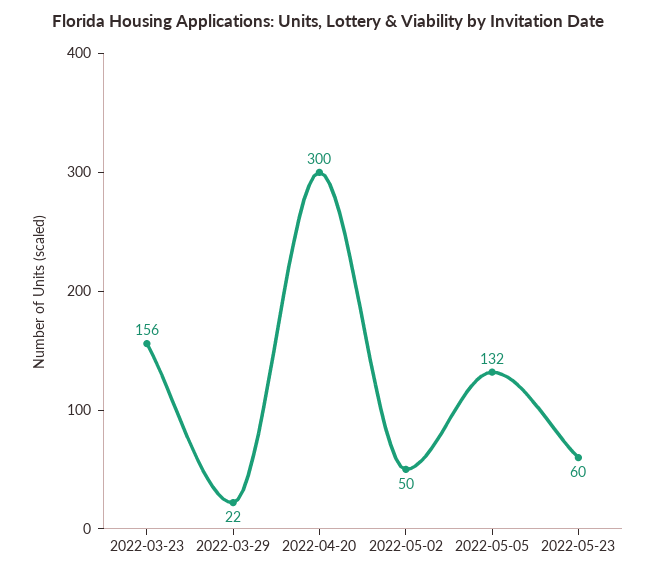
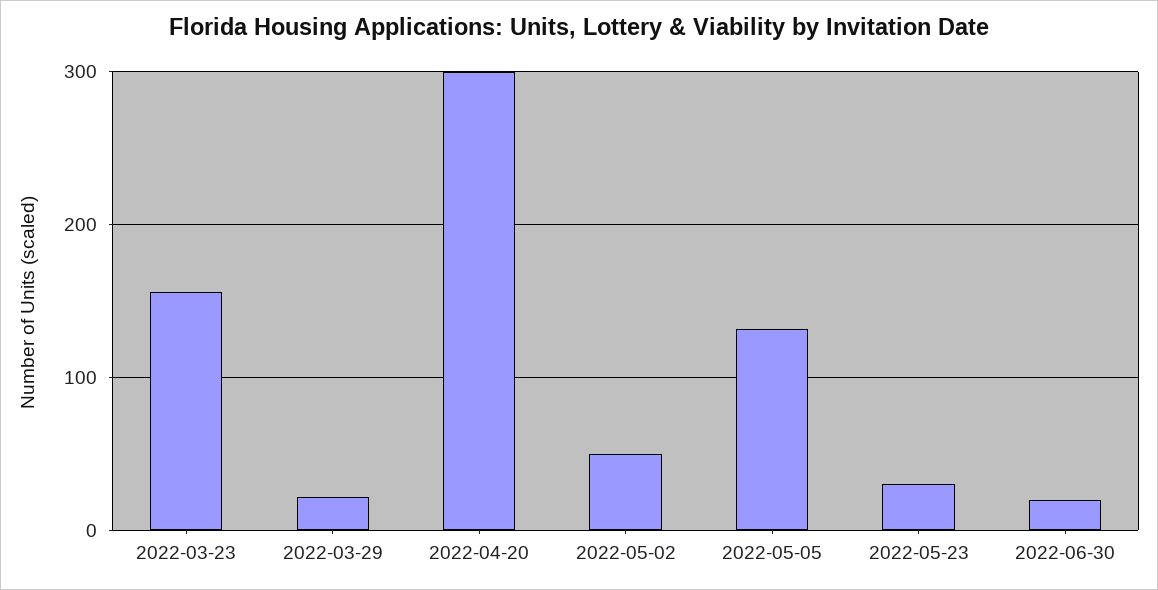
2022-05-23: 60 -> 30
2022-06-30: none -> 20

